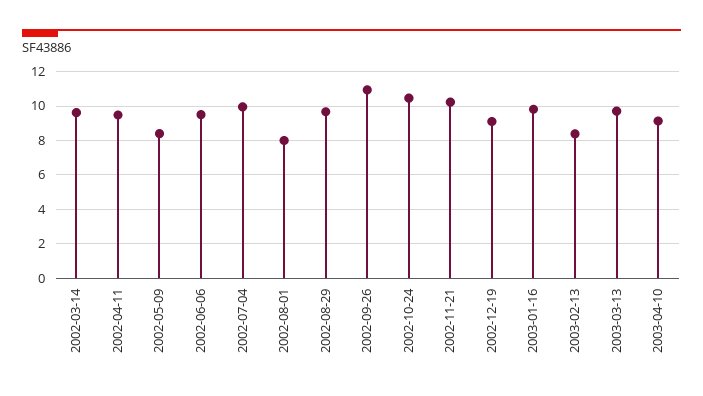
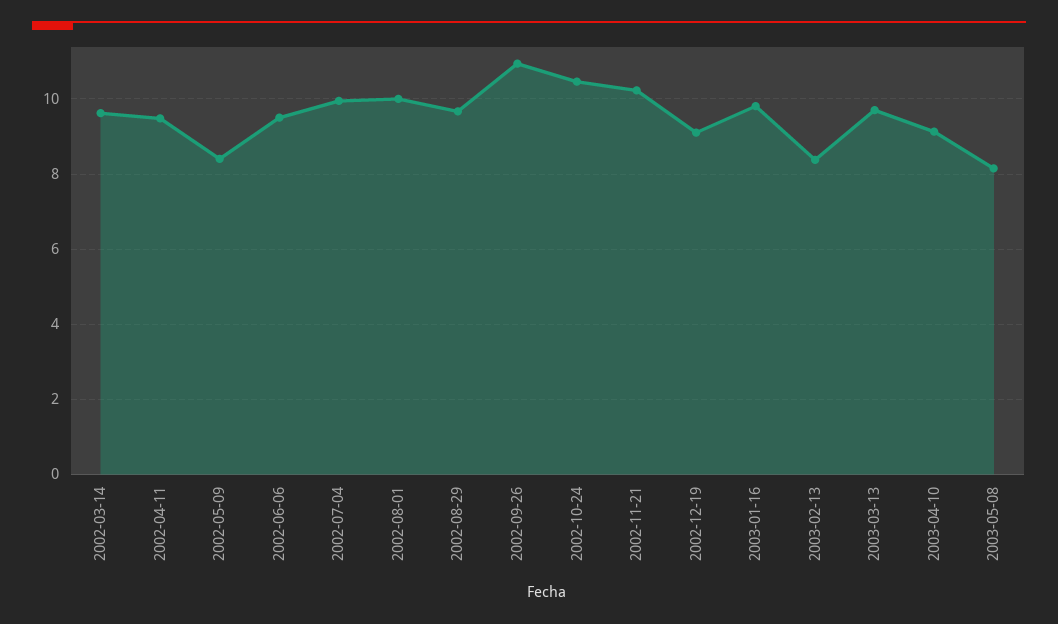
2002-08-01: 8 -> 10
2003-05-08: none -> 8.2

